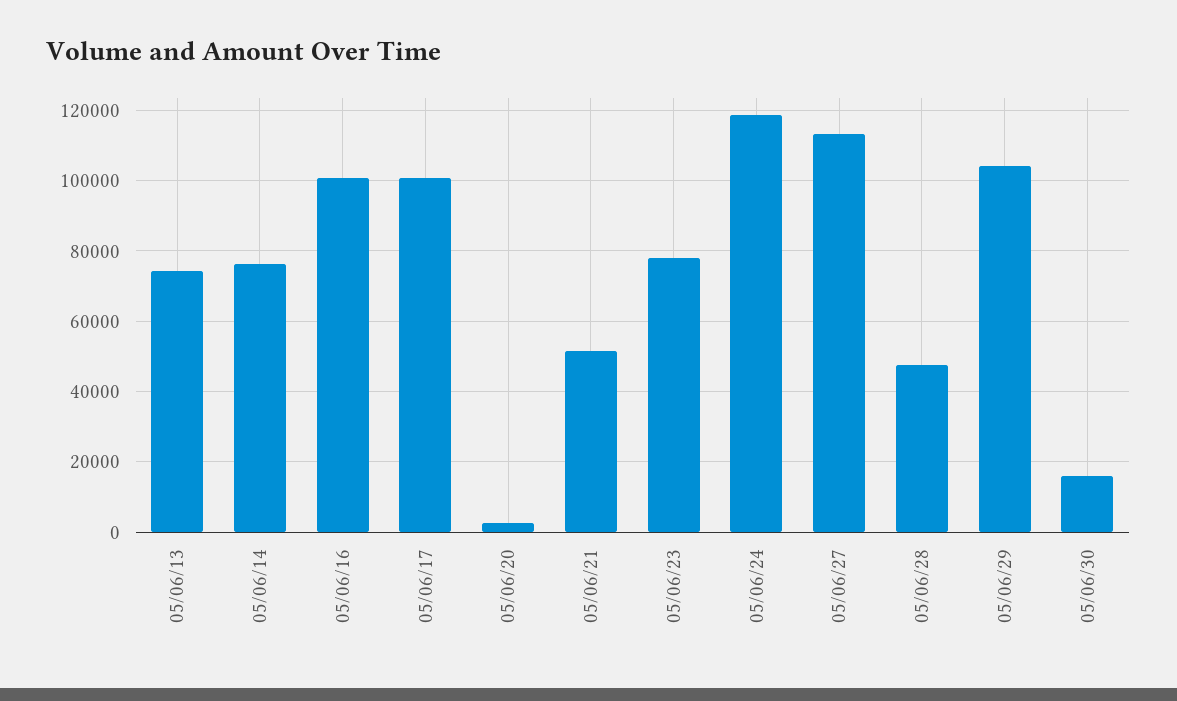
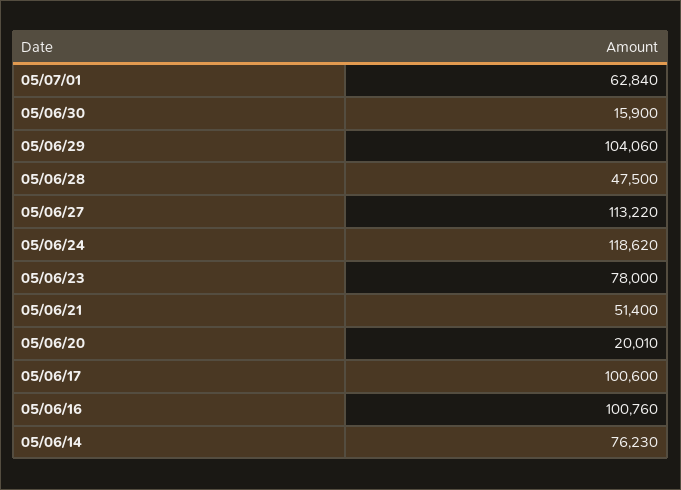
05/06/13: 74000 -> none
05/06/20: 2000 -> 20010
05/07/01: none -> 62840

